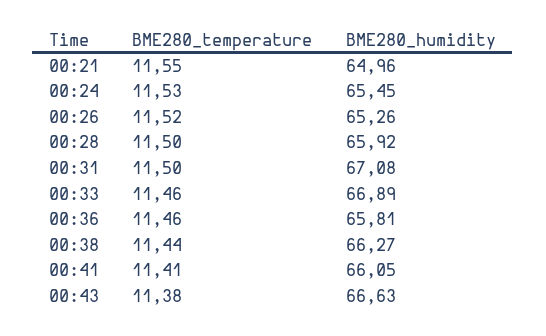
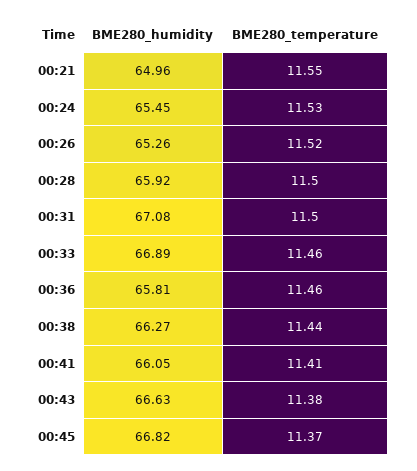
BME280_humidity, 00:45: none -> 66.82
BME280_temperature, 00:45: none -> 11.37

